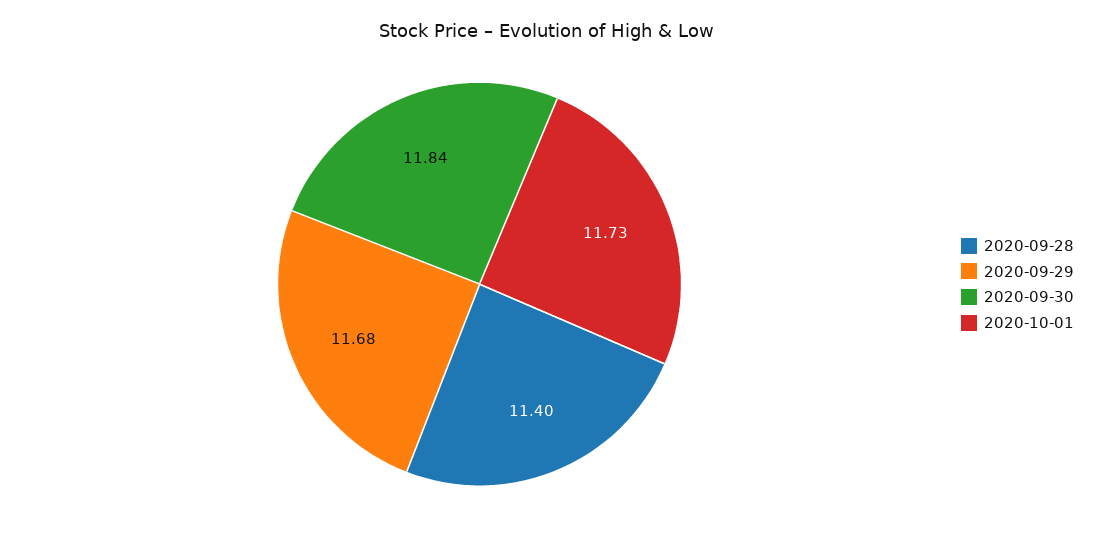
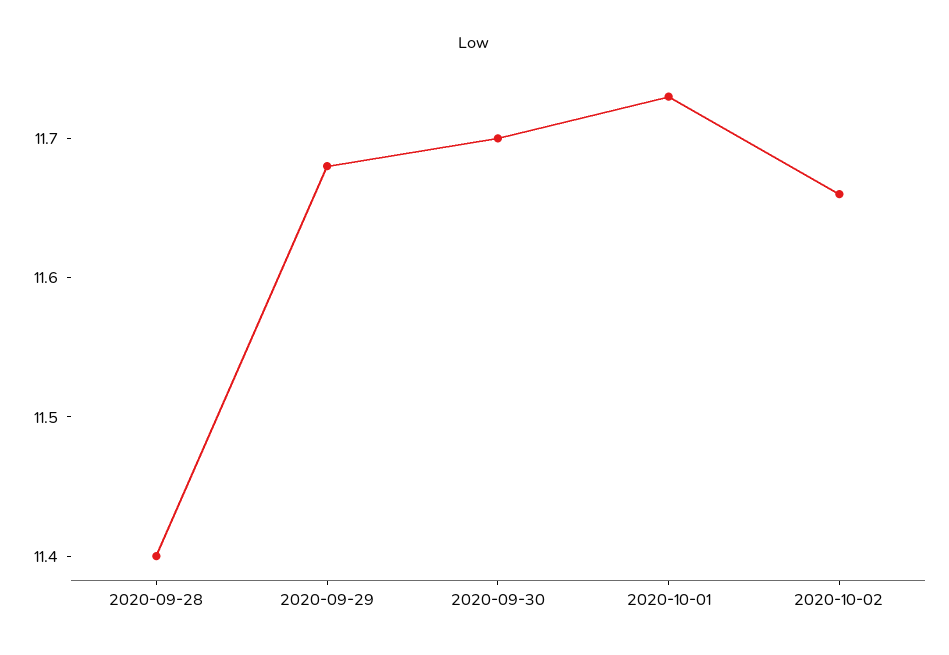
2020-09-30: 11.84 -> 11.7
2020-10-02: none -> 11.66

